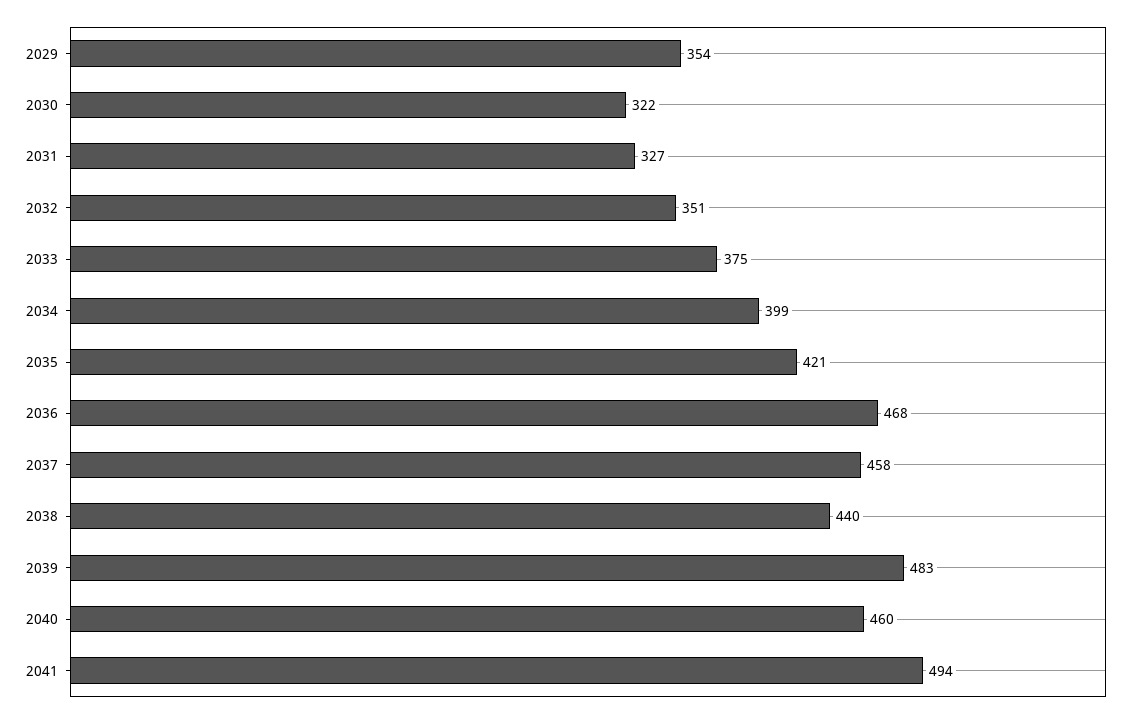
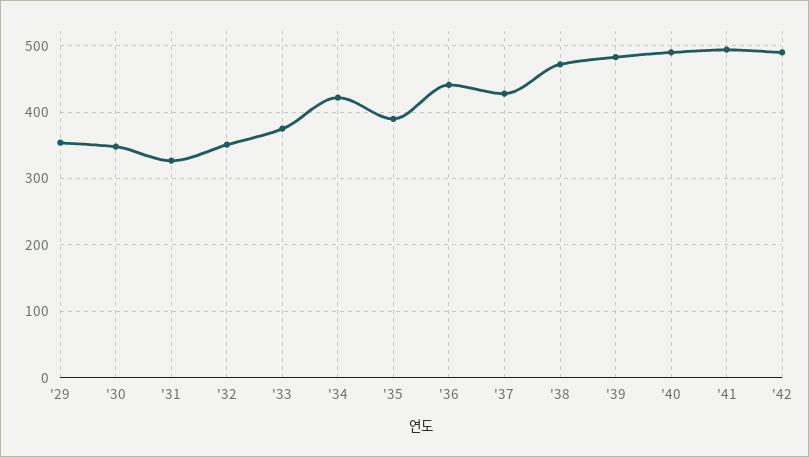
2030: 322 -> 350
2034: 399 -> 420
2035: 421 -> 390
2036: 468 -> 440
2037: 458 -> 430
2038: 440 -> 470
2040: 460 -> 490
'42: none -> 490

